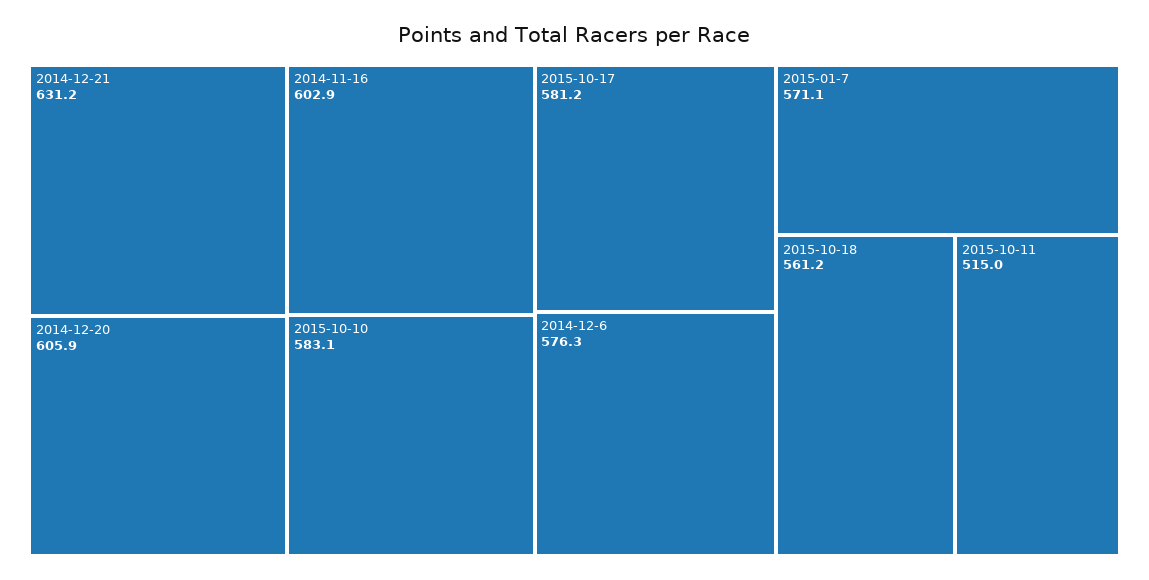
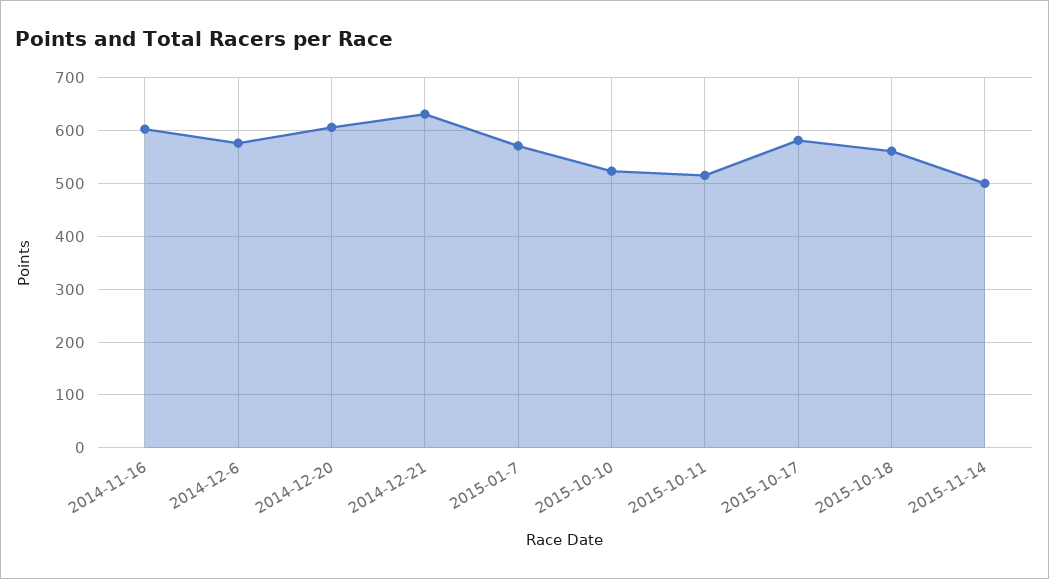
2015-10-10: 583.1 -> 520
2015-11-14: none -> 500

